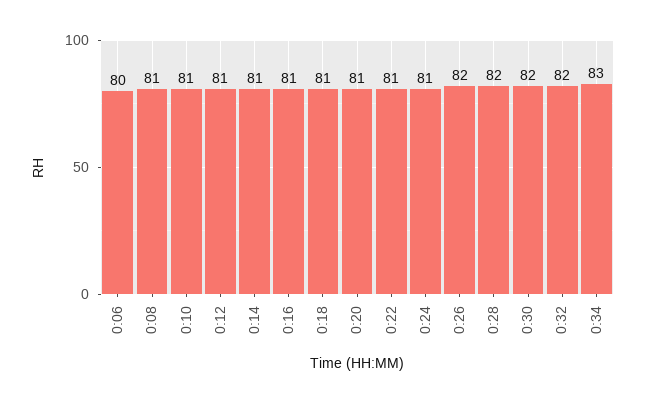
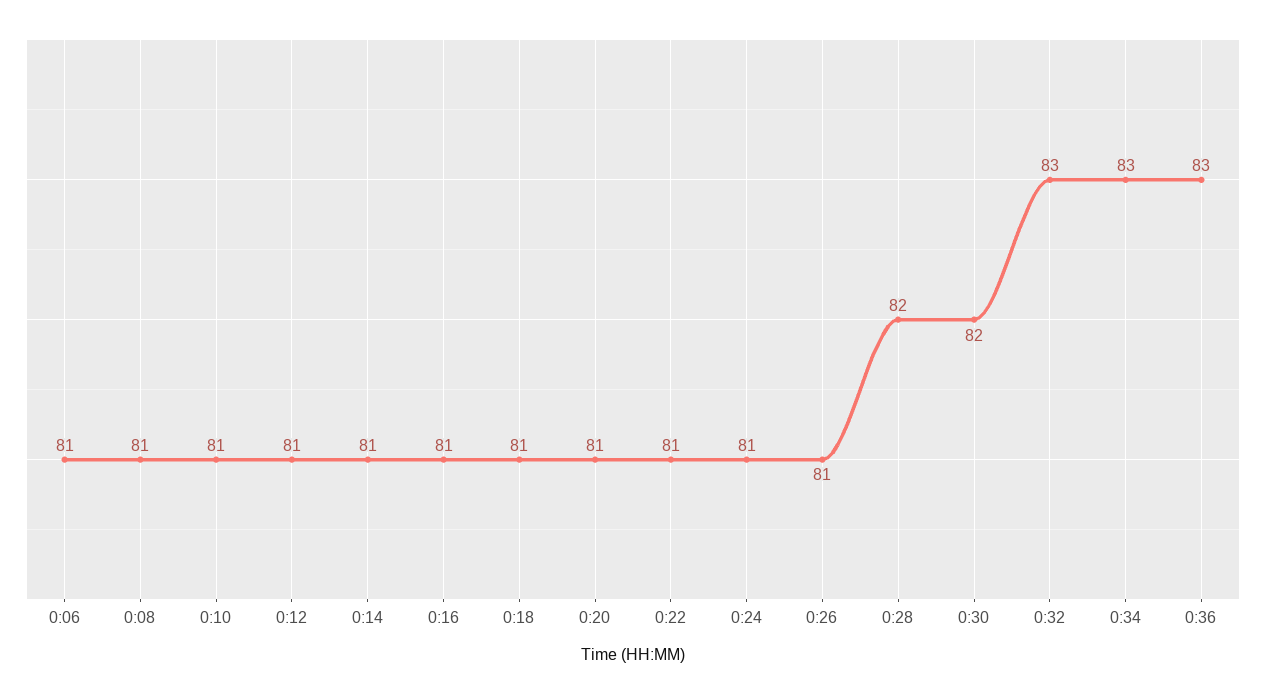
0:06: 80 -> 81
0:26: 82 -> 81
0:32: 82 -> 83
0:36: none -> 83

